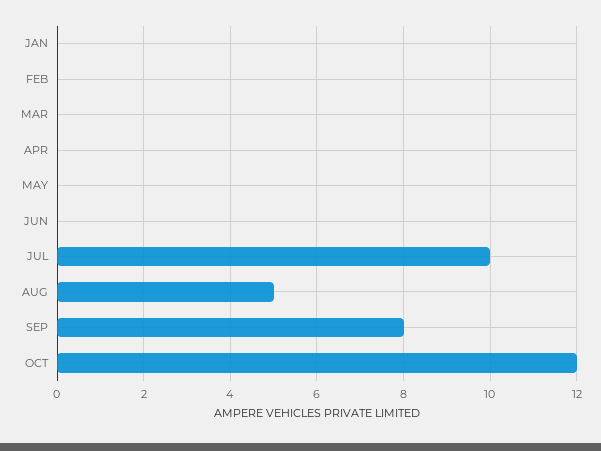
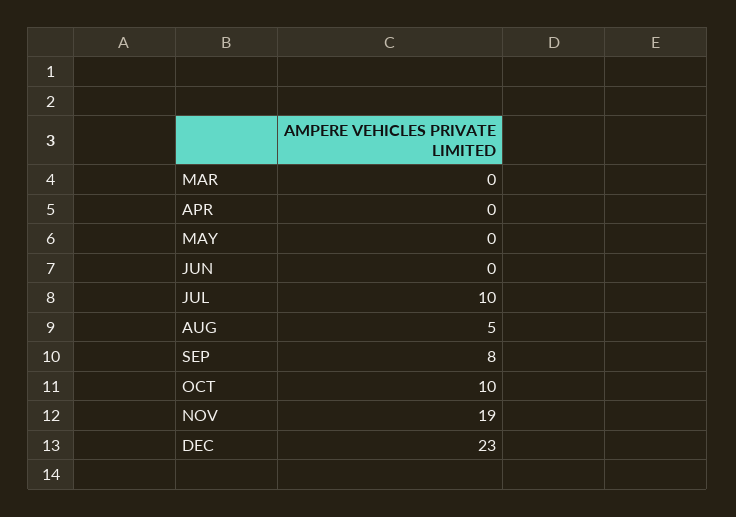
JAN: 0 -> none
FEB: 0 -> none
OCT: 12 -> 10
NOV: none -> 19
DEC: none -> 23

